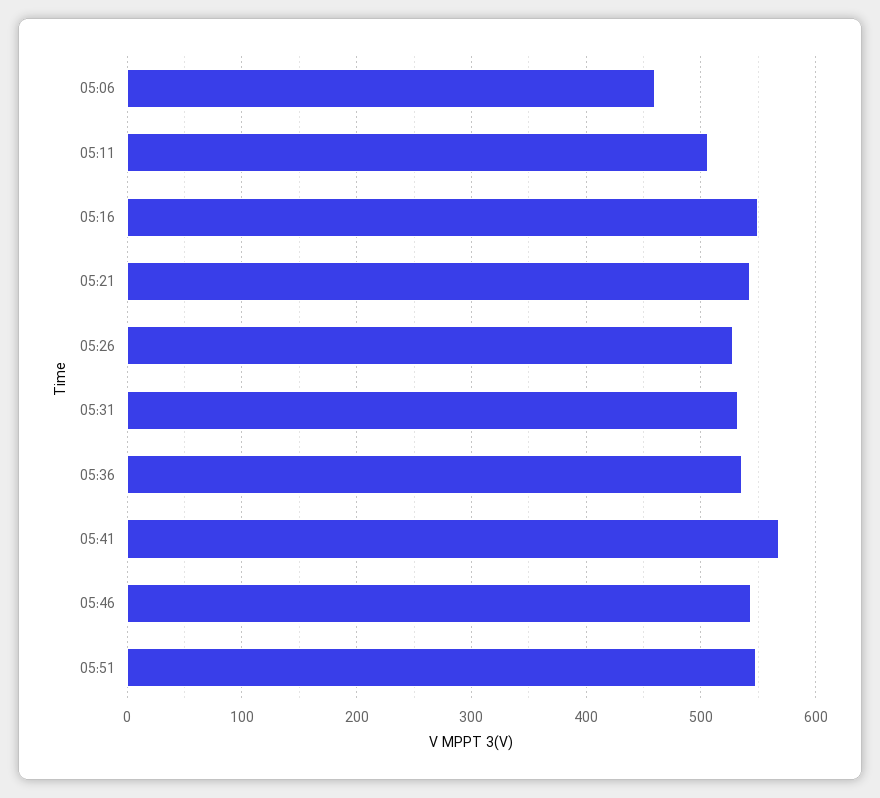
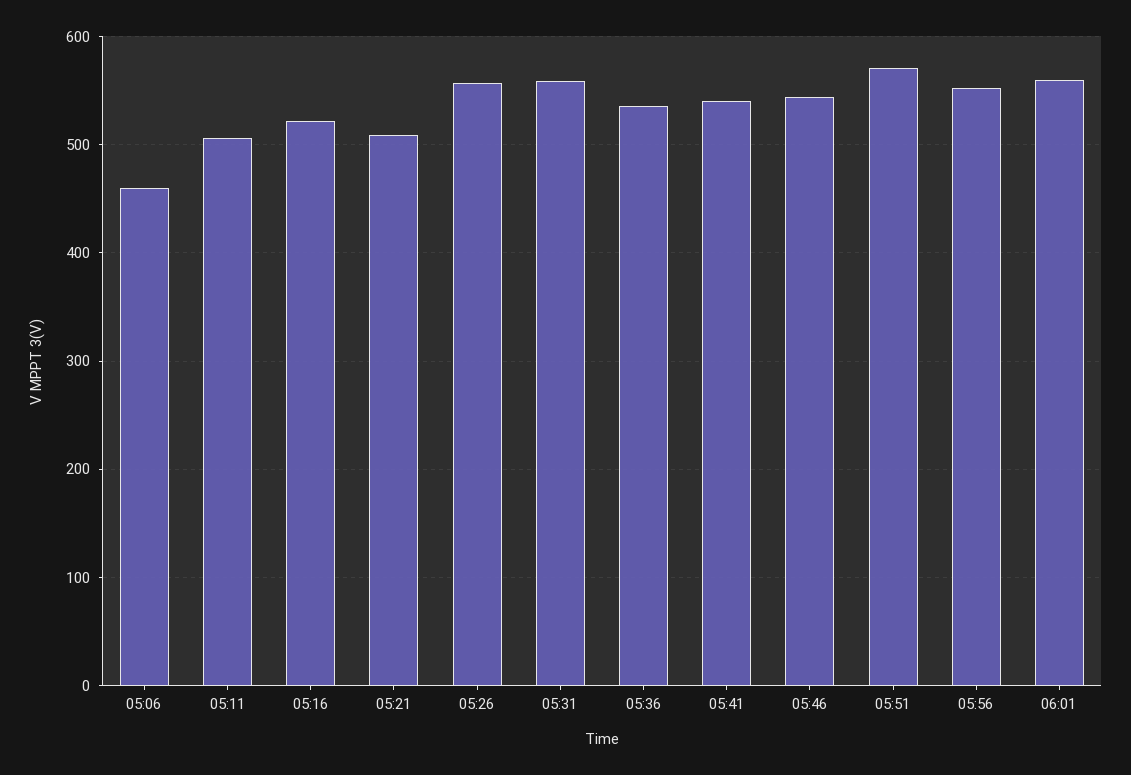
05:16: 550 -> 520
05:21: 540 -> 510
05:26: 530 -> 560
05:31: 530 -> 560
05:41: 570 -> 540
05:51: 550 -> 570
05:56: none -> 550
06:01: none -> 560

